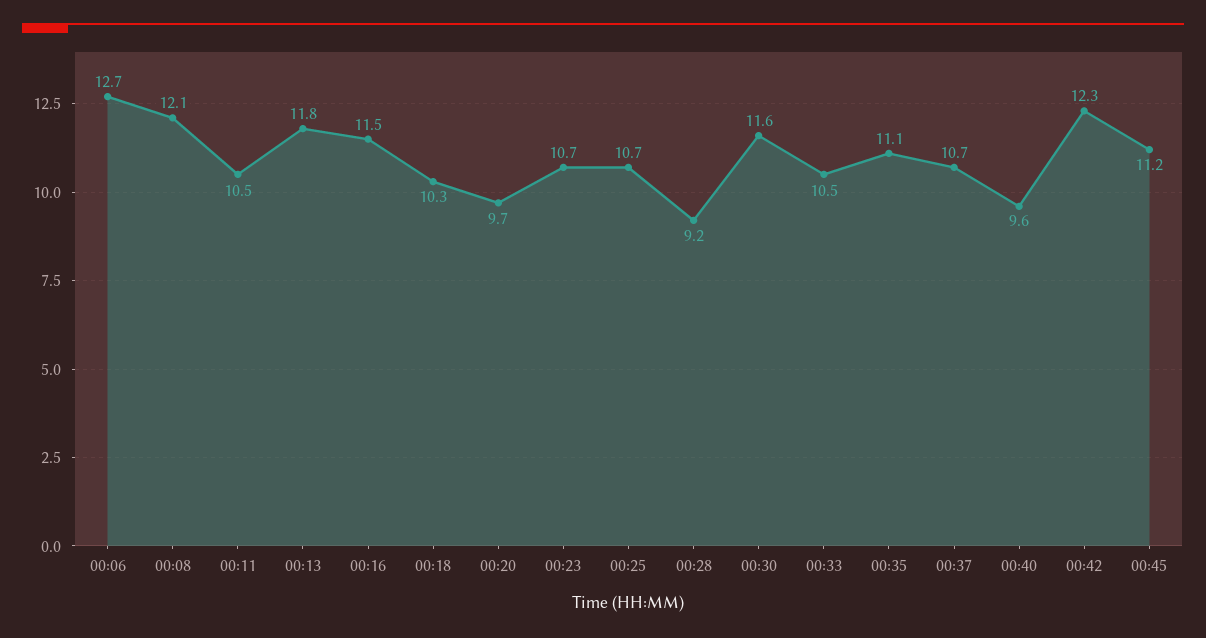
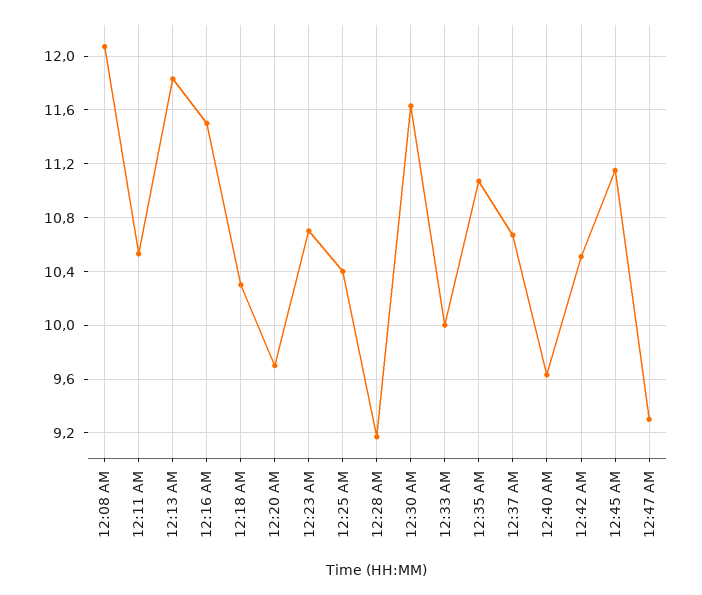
00:06: 12.7 -> none
00:25: 10.7 -> 10.4
00:33: 10.5 -> 10
00:42: 12.3 -> 10.5
12:47 AM: none -> 9.3

